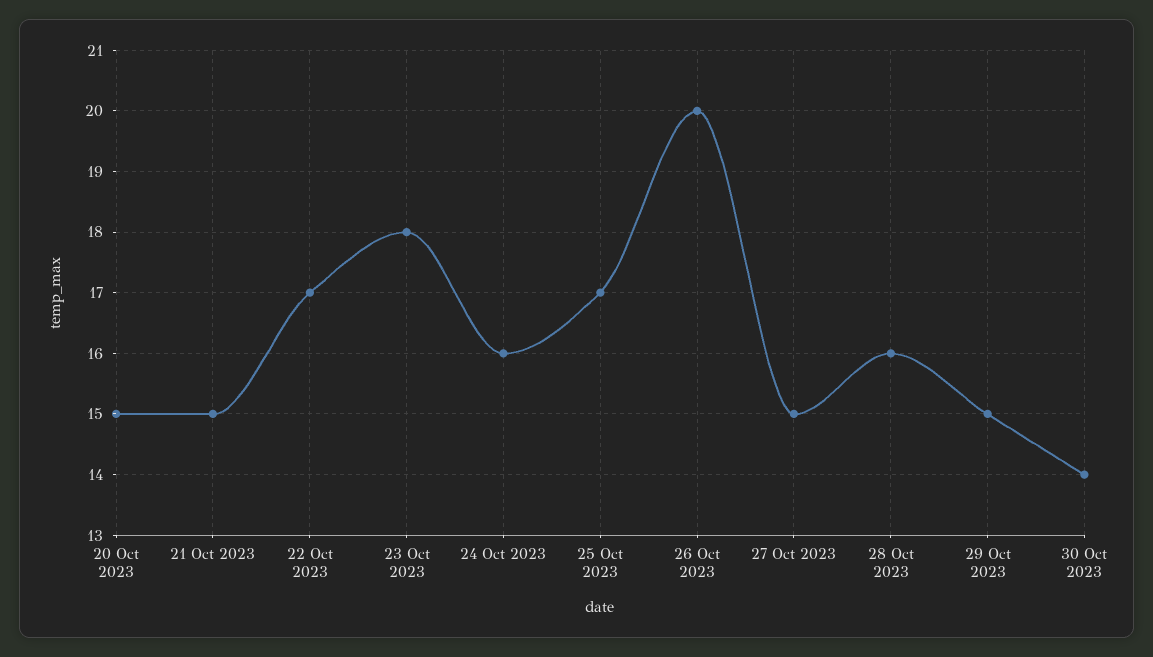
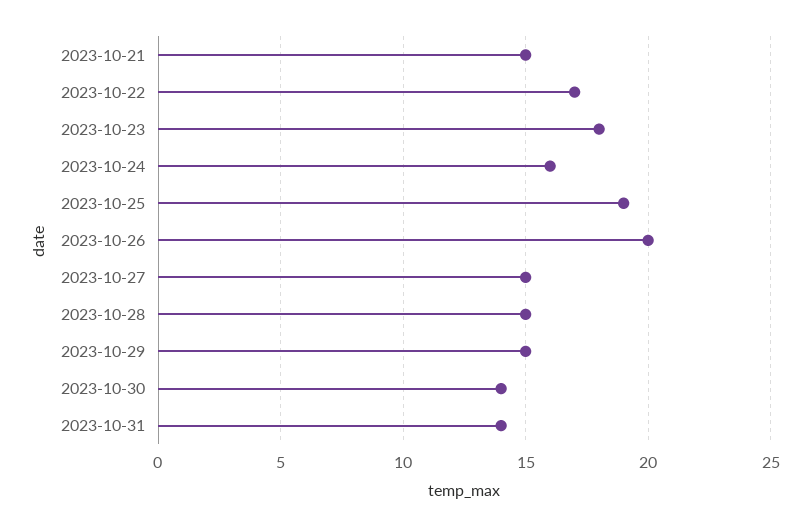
20 Oct 2023: 15 -> none
25 Oct 2023: 17 -> 19
28 Oct 2023: 16 -> 15
2023-10-31: none -> 14

